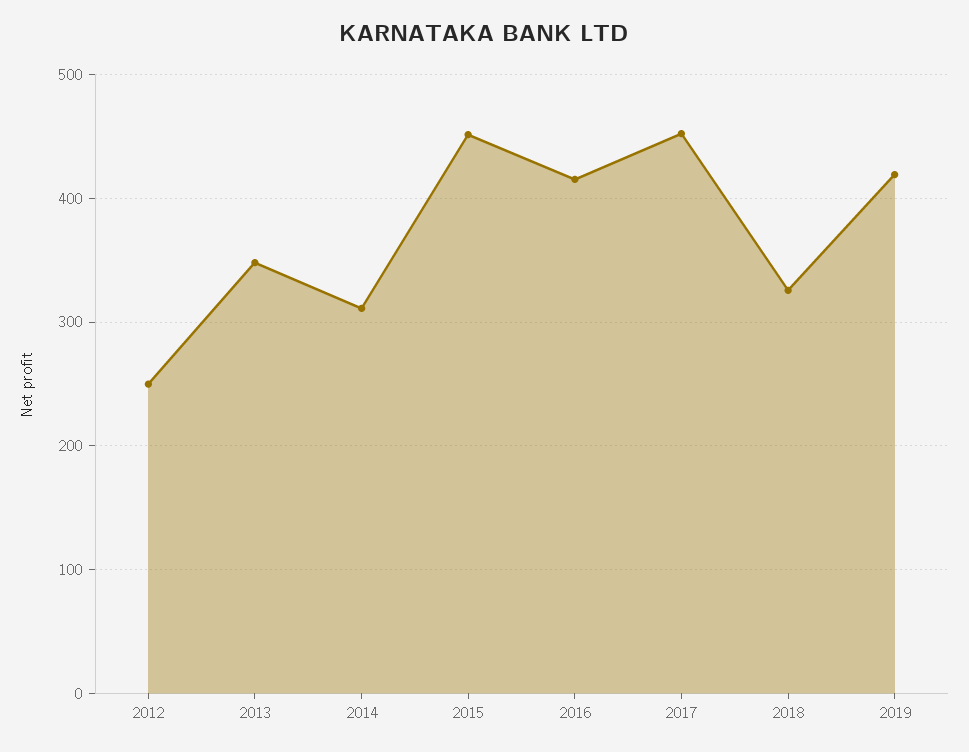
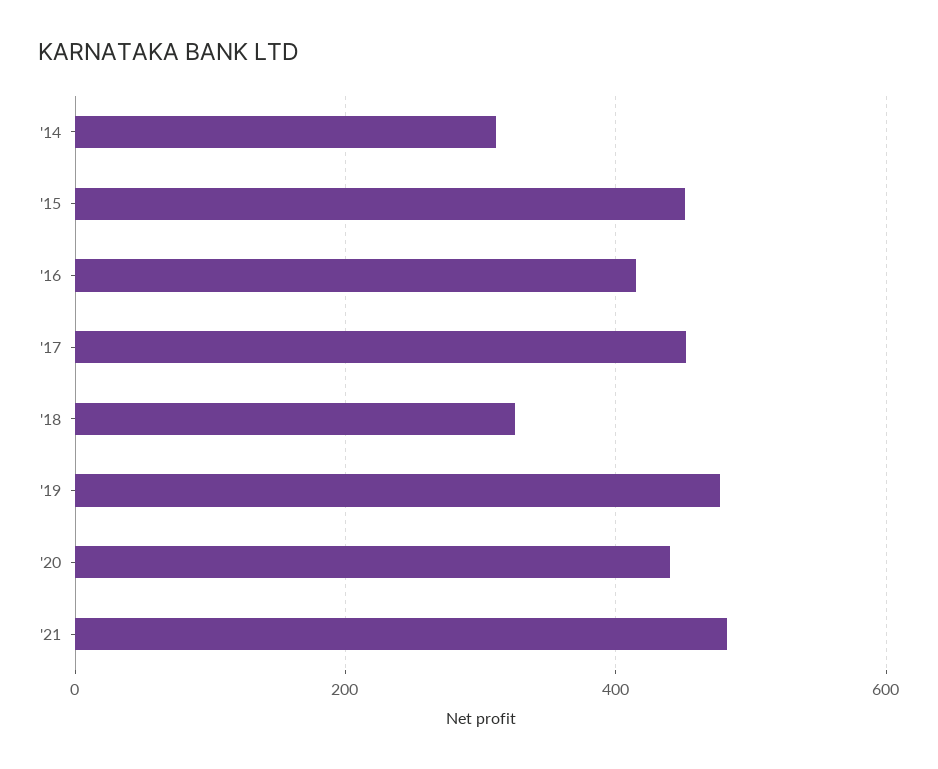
2012: 250 -> none
2013: 350 -> none
2019: 420 -> 480
'20: none -> 440
'21: none -> 480

